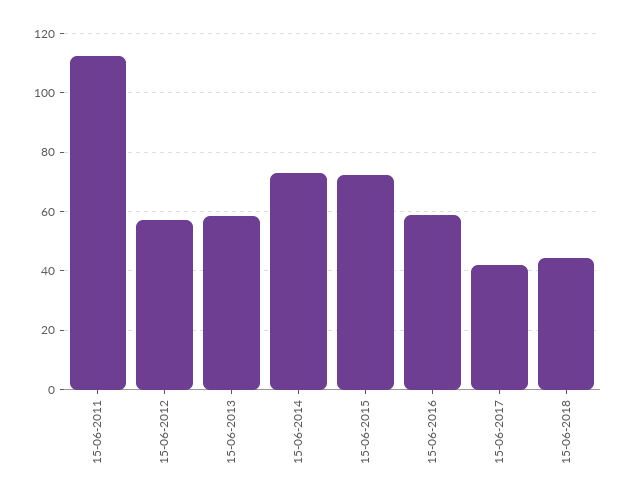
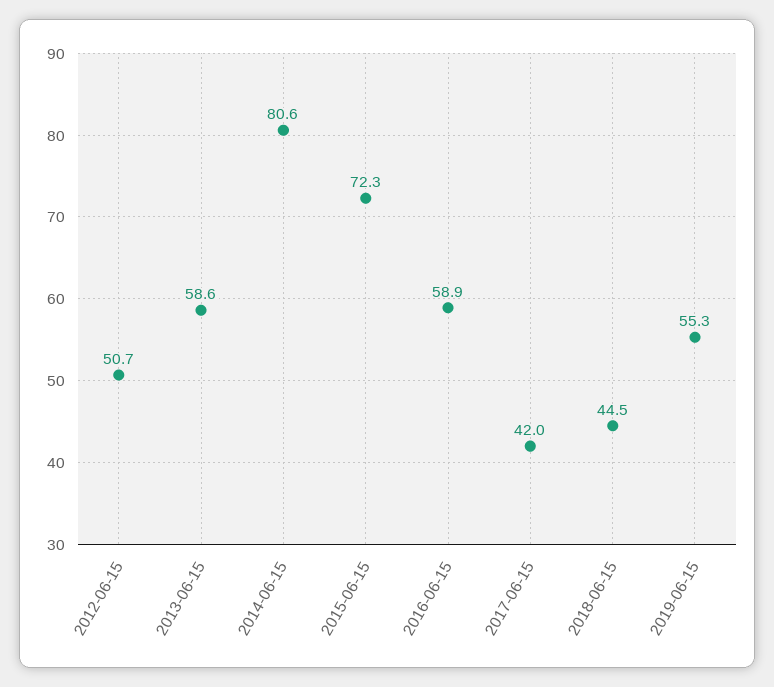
15-06-2011: 112.5 -> none
15-06-2012: 57.5 -> 50.7
15-06-2014: 72.5 -> 80.6
2019-06-15: none -> 55.3

